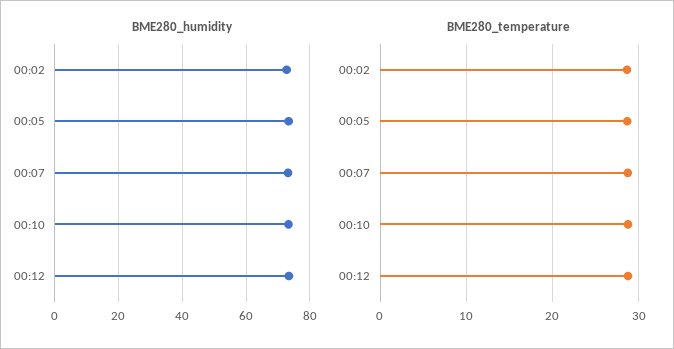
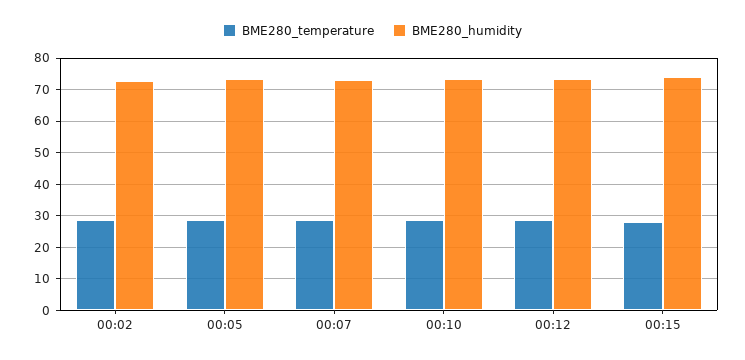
BME280_temperature, 00:15: none -> 28
BME280_humidity, 00:15: none -> 74

